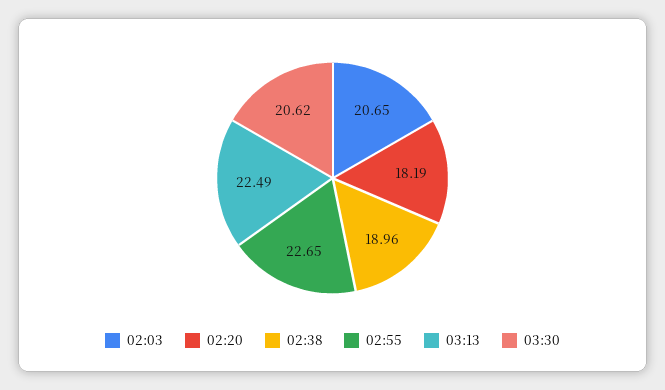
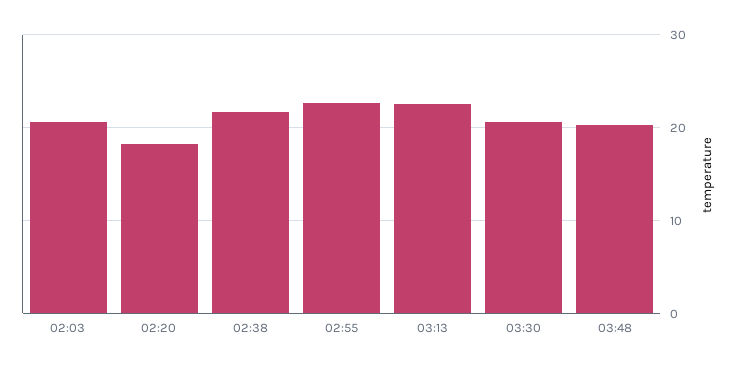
02:38: 18.96 -> 22
03:48: none -> 20

